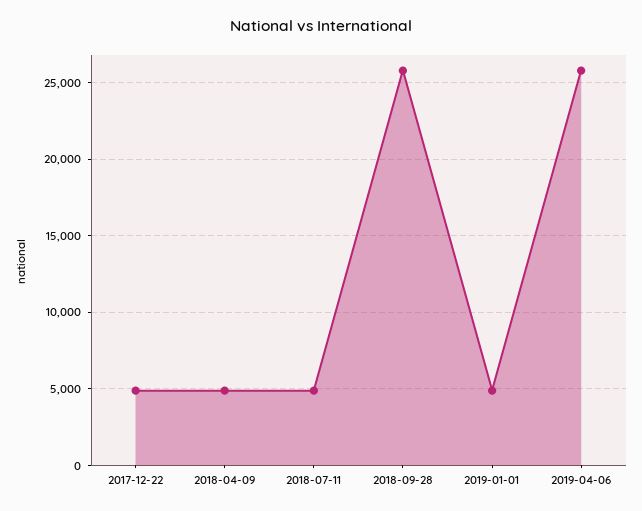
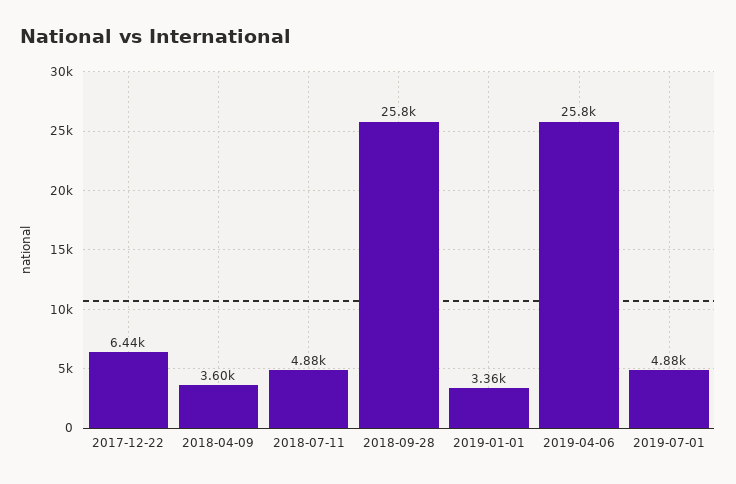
2017-12-22: 5000 -> 6440
2018-04-09: 5000 -> 3600
2019-01-01: 5000 -> 3360
2019-07-01: none -> 4880

